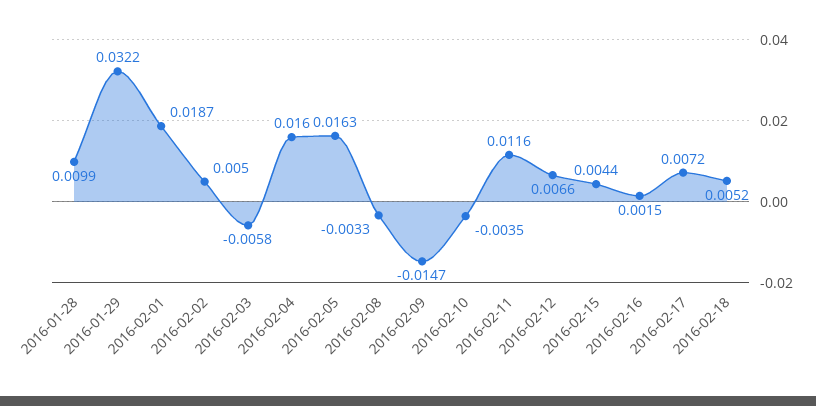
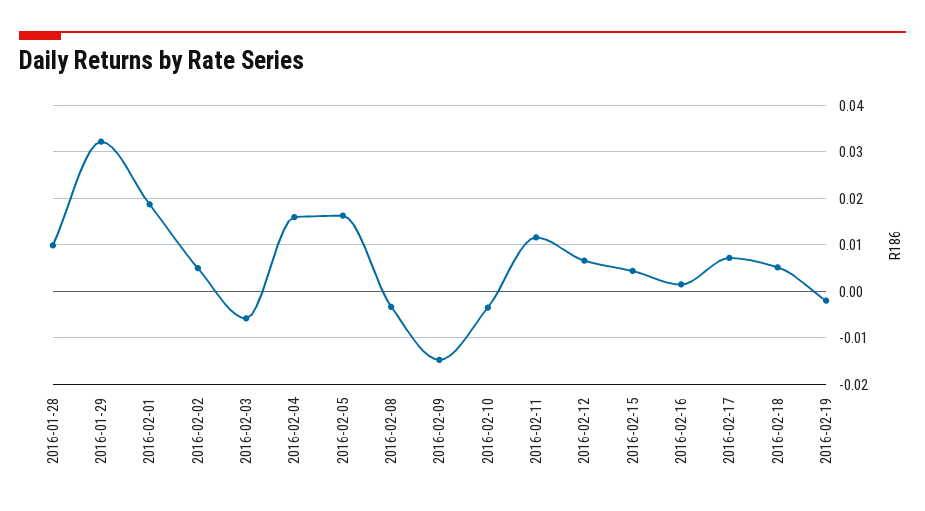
2016-02-19: none -> -0.002

